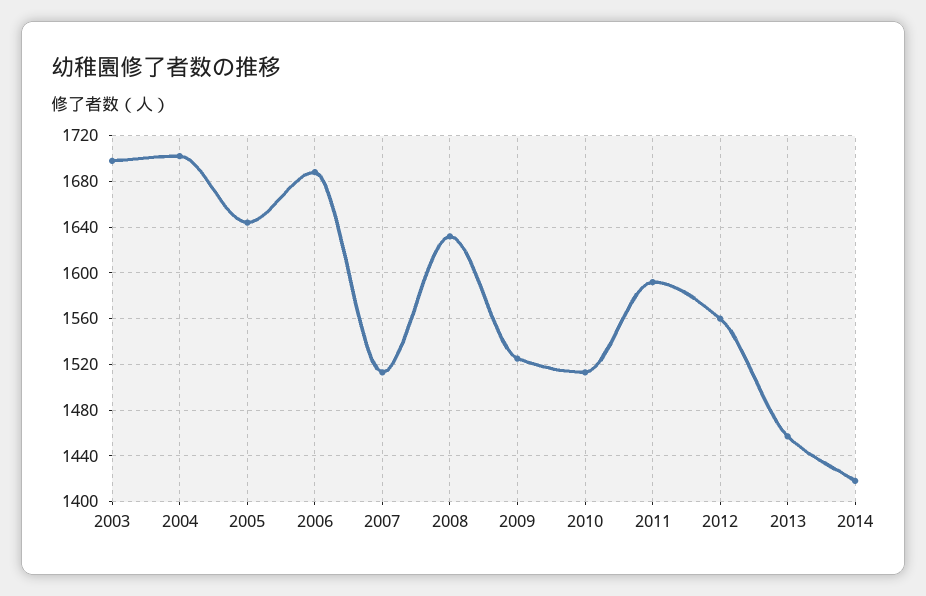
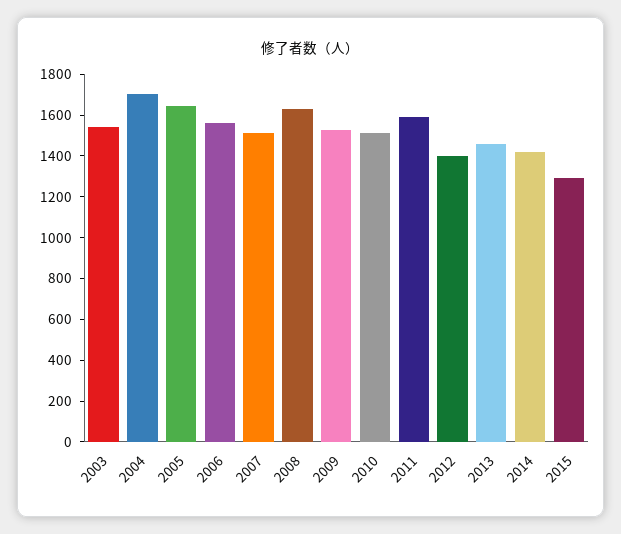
2003: 1700 -> 1550
2006: 1690 -> 1550
2012: 1560 -> 1400
2015: none -> 1300

